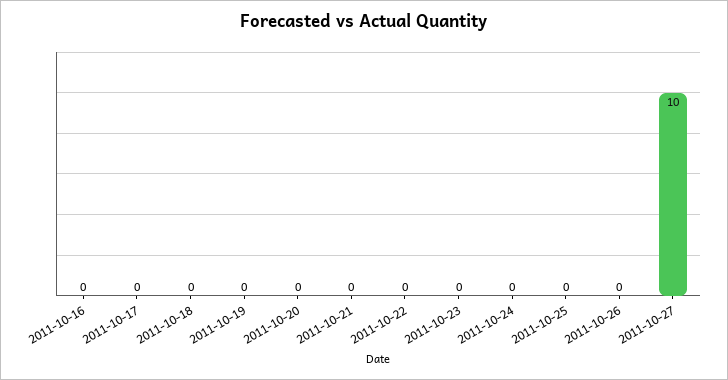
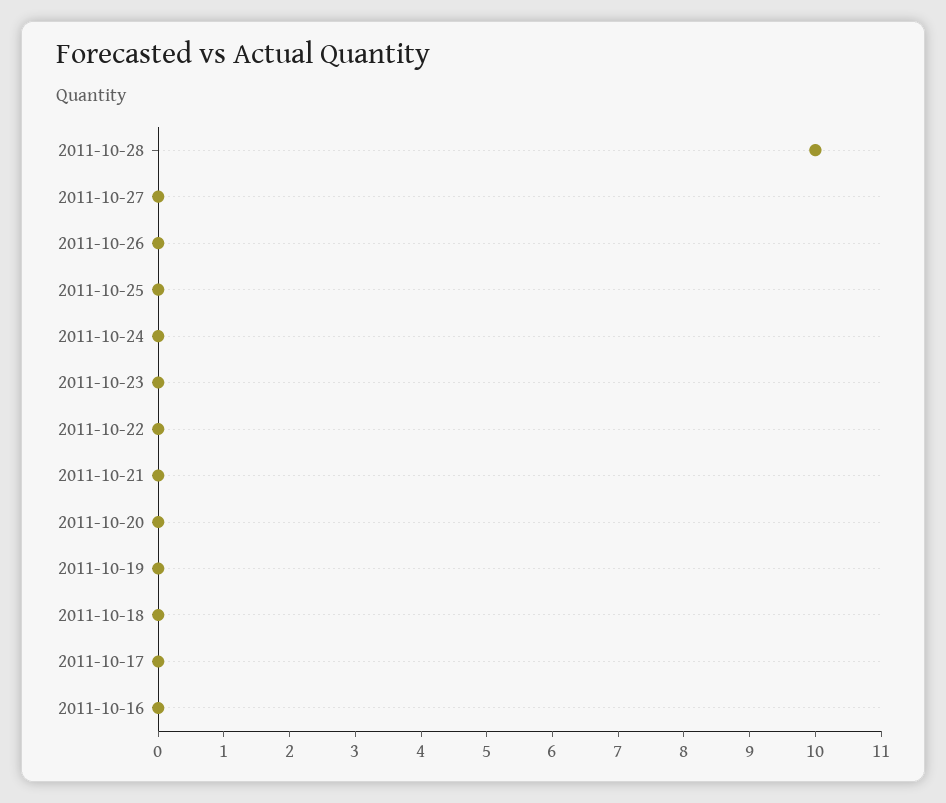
2011-10-27: 10 -> 0
2011-10-28: none -> 10

